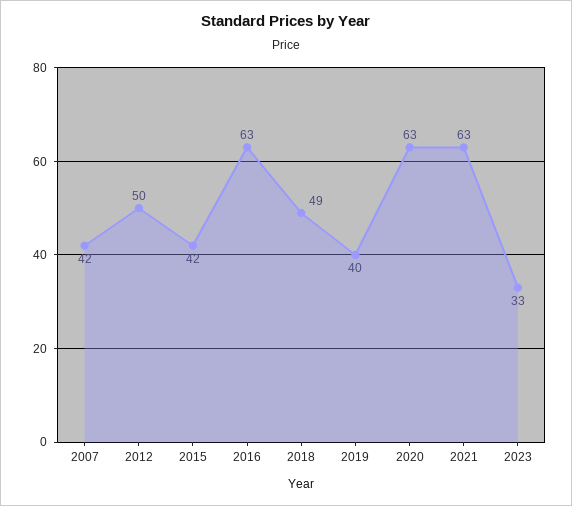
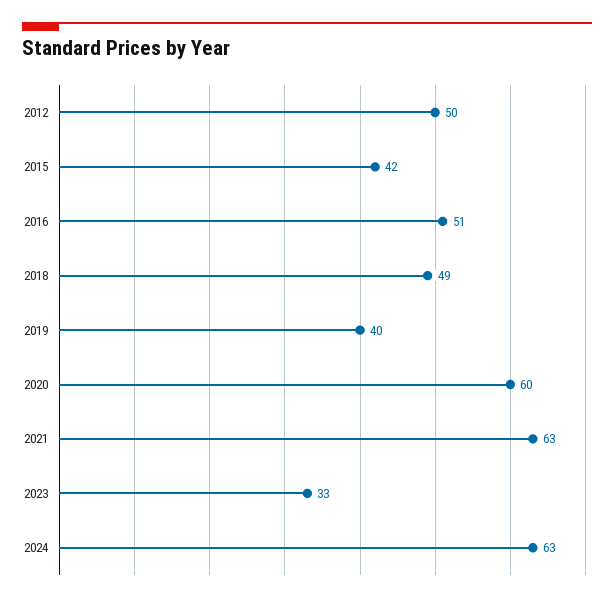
2007: 42 -> none
2016: 63 -> 51
2020: 63 -> 60
2024: none -> 63

